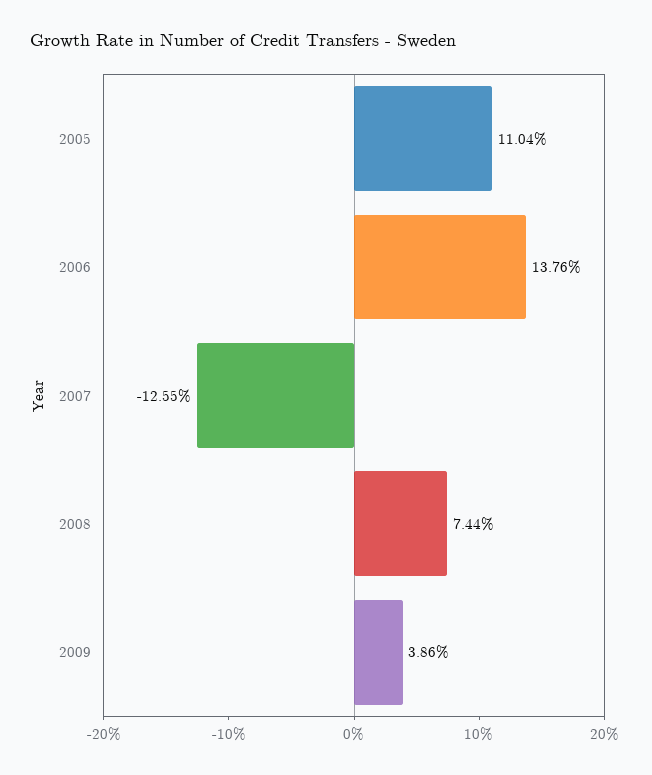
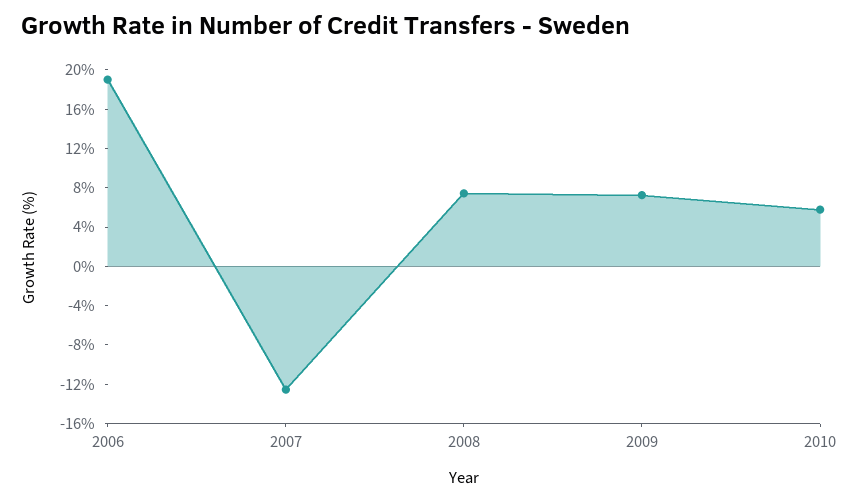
2005: 11.04 -> none
2006: 13.76 -> 19
2009: 3.86 -> 7
2010: none -> 6

